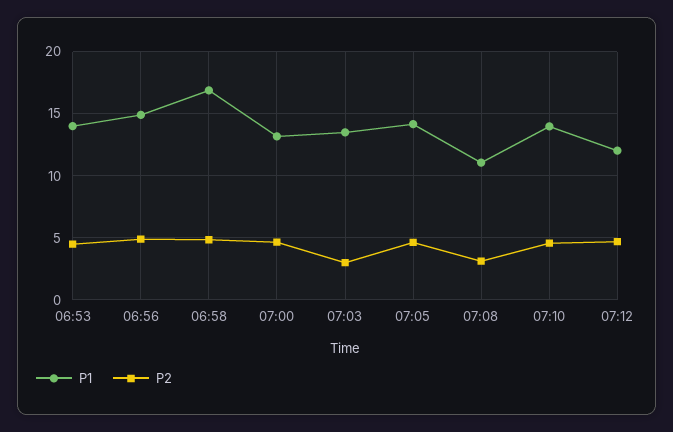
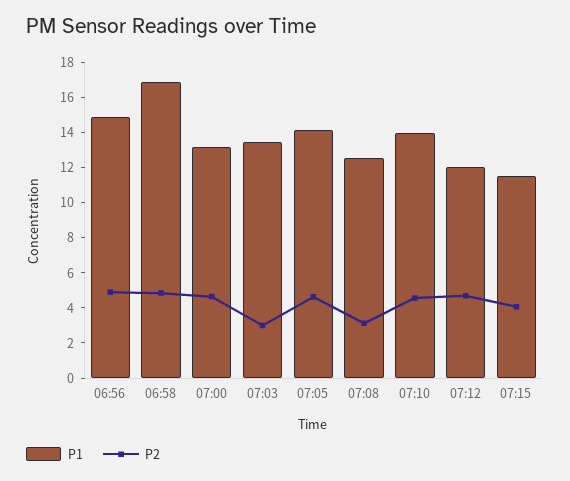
P1, 06:53: 14 -> none
P2, 06:53: 4.5 -> none
P1, 07:08: 11 -> 12.5
P1, 07:15: none -> 11.5
P2, 07:15: none -> 4

